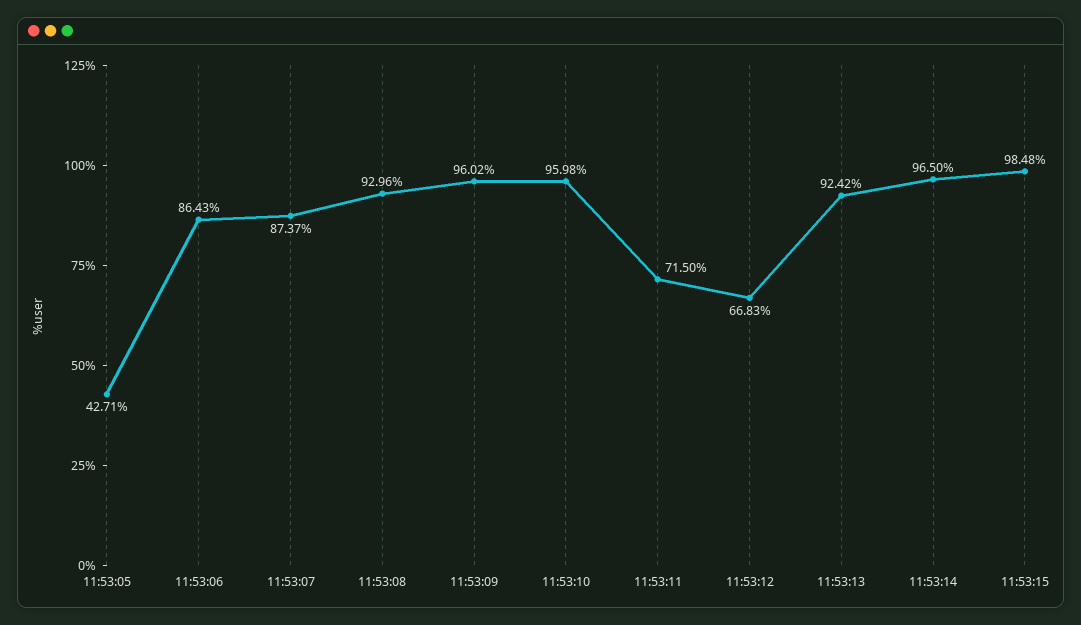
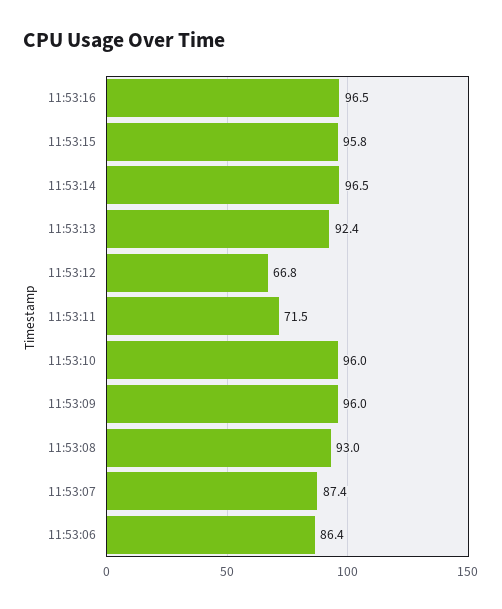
11:53:05: 42.71 -> none
11:53:15: 98.48 -> 95.8
11:53:16: none -> 96.5

